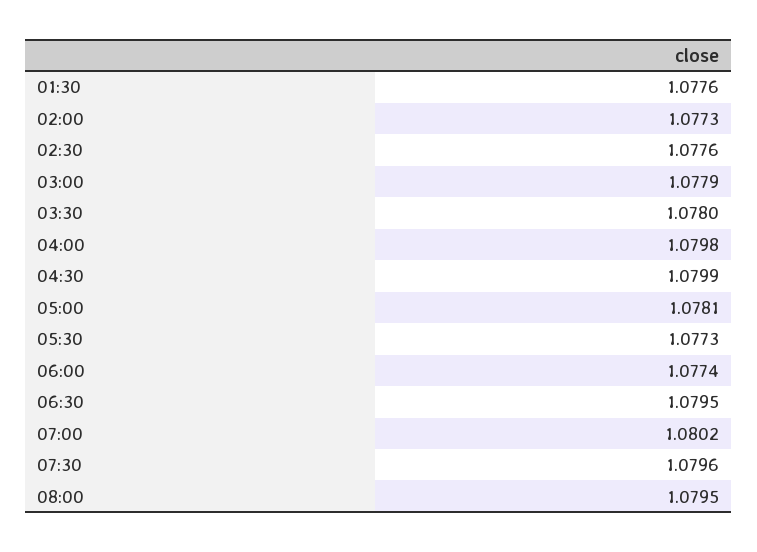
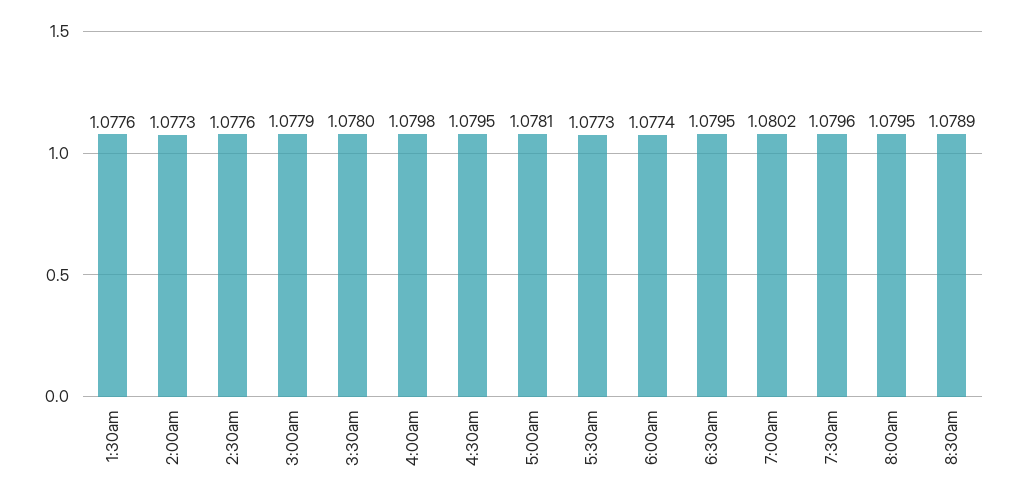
04:30: 1.0799 -> 1.0795
8:30am: none -> 1.0789

